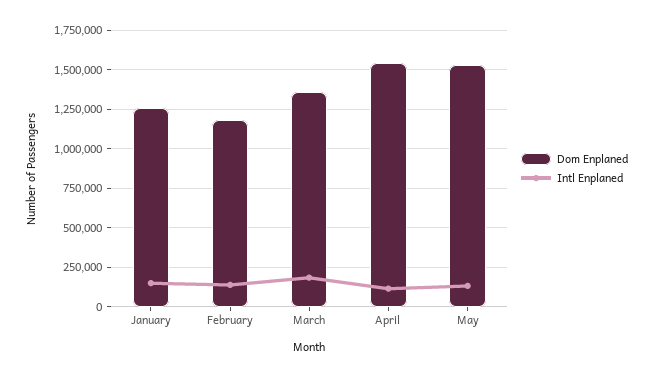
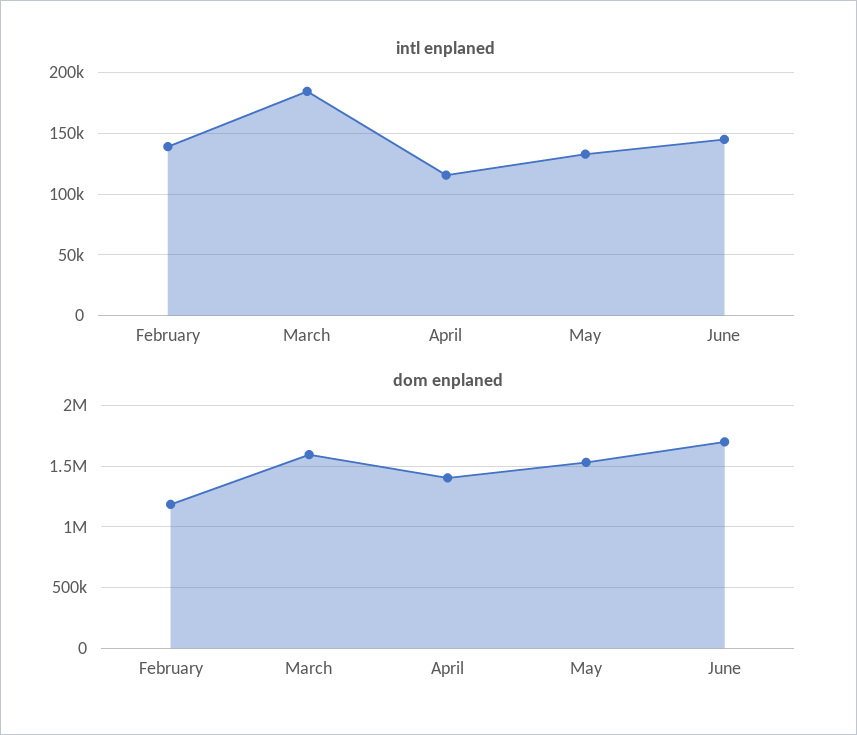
Dom Enplaned, January: 1250000 -> none
Intl Enplaned, January: 150000 -> none
Dom Enplaned, March: 1350000 -> 1600000
Dom Enplaned, April: 1550000 -> 1400000
Intl Enplaned, June: none -> 145000
Dom Enplaned, June: none -> 1700000

